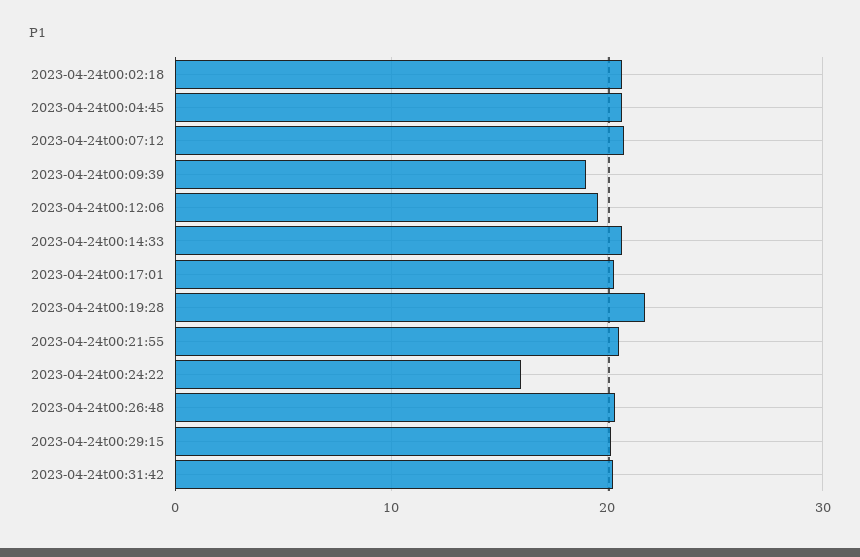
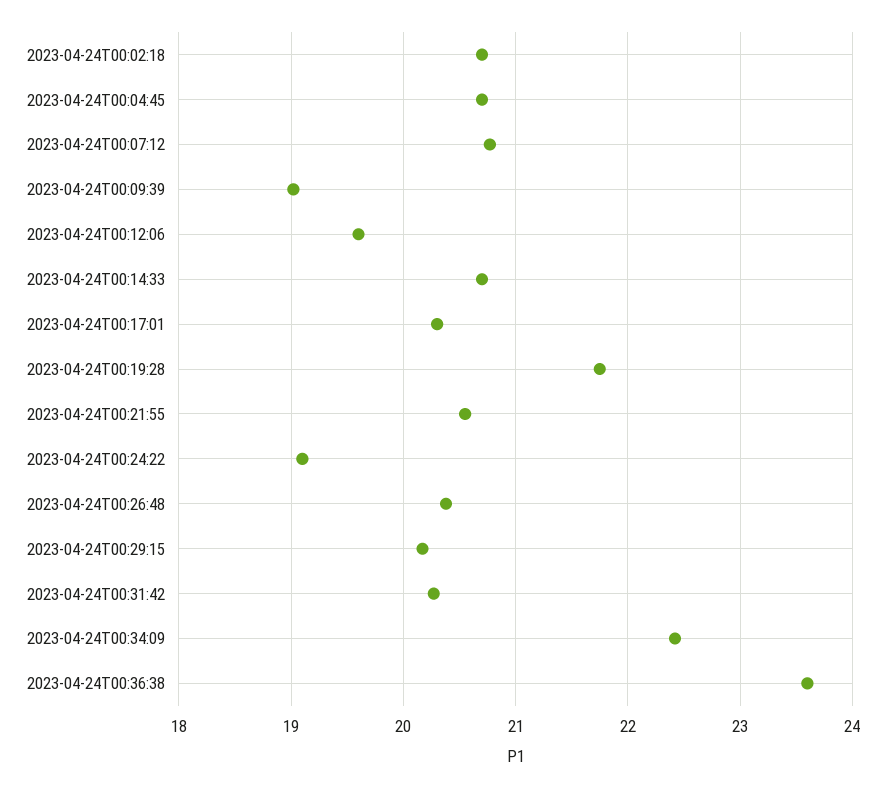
2023-04-24t00:24:22: 16 -> 19.1
2023-04-24T00:34:09: none -> 22.4
2023-04-24T00:36:38: none -> 23.6

